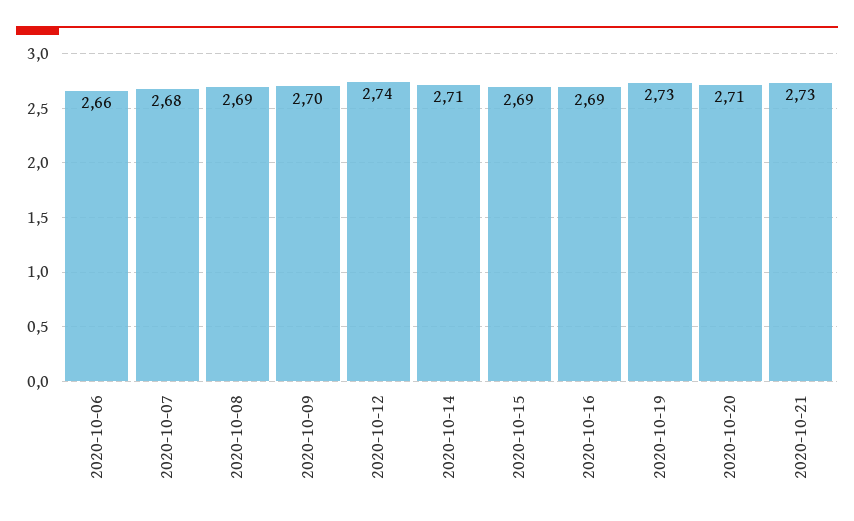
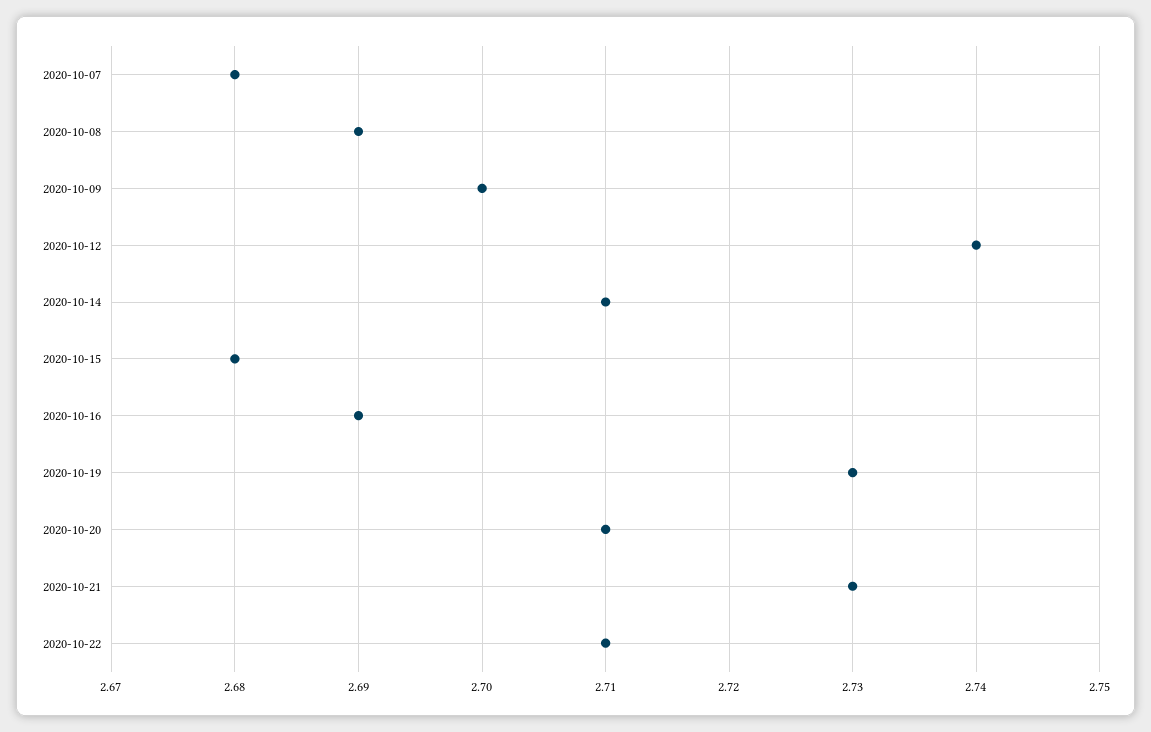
2020-10-06: 2.66 -> none
2020-10-15: 2.69 -> 2.68
2020-10-22: none -> 2.71

